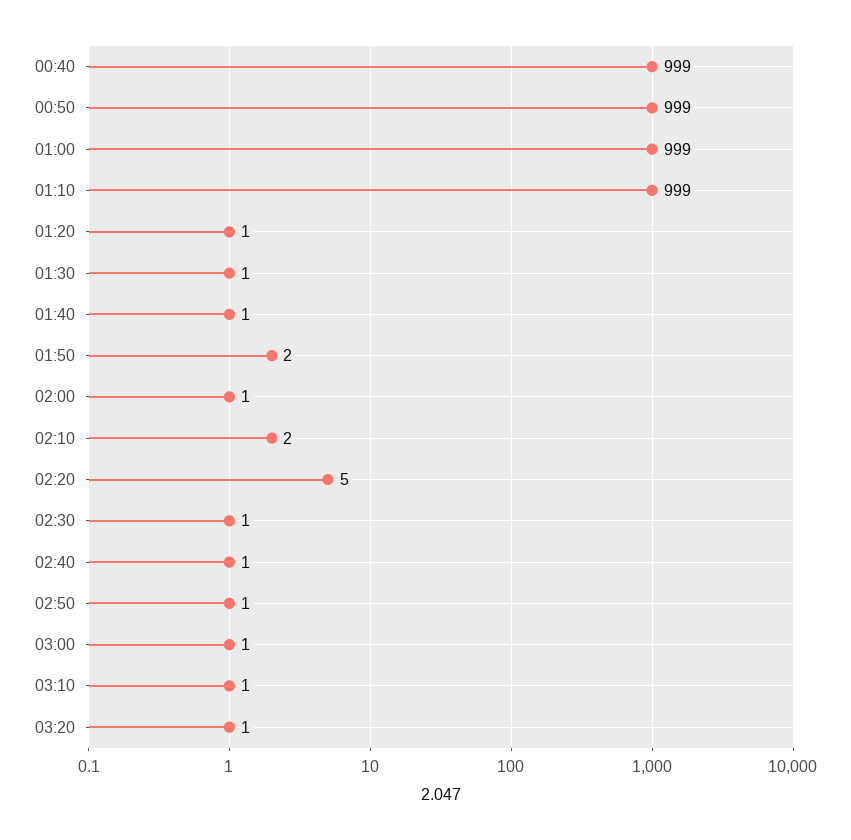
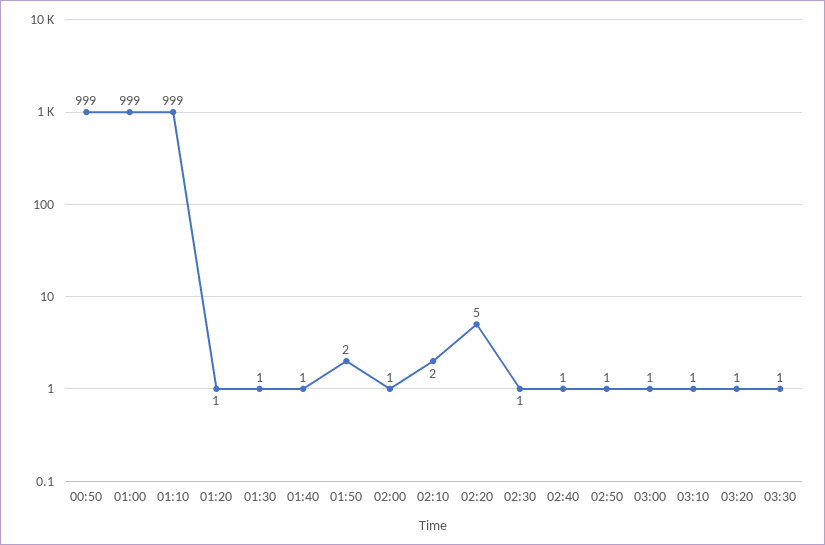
00:40: 999 -> none
03:30: none -> 1

